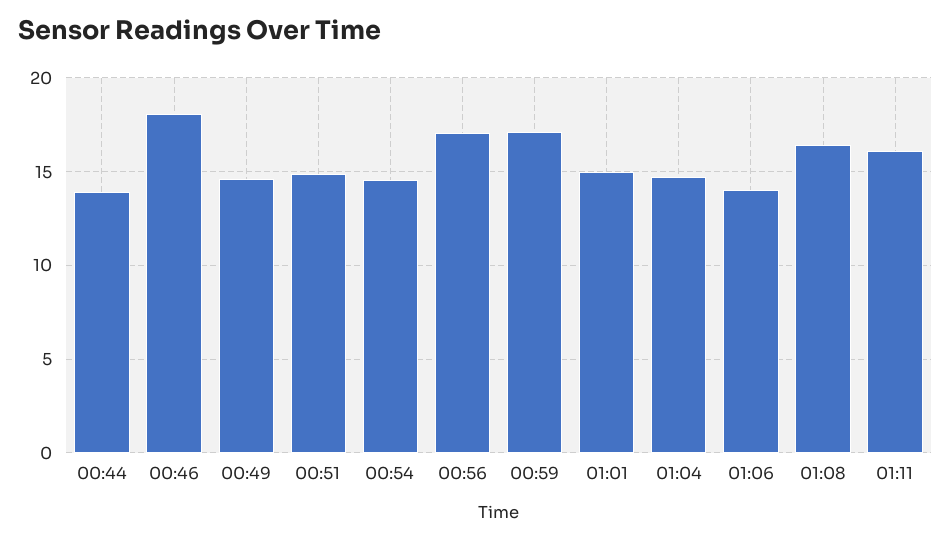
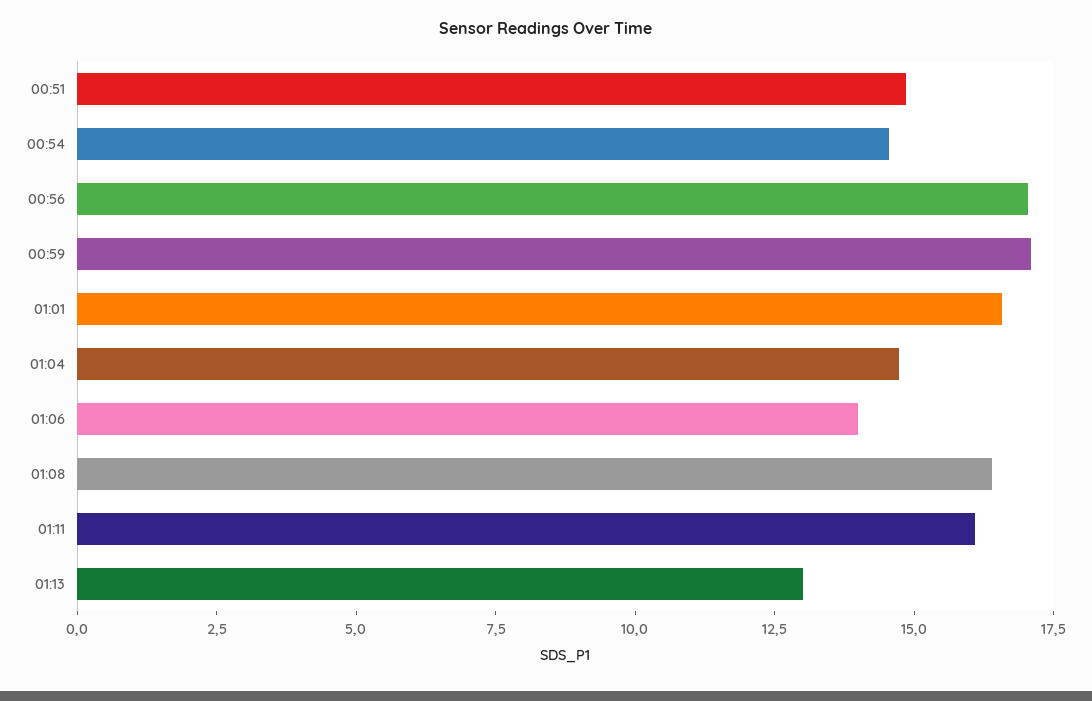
00:44: 14 -> none
00:46: 18 -> none
00:49: 14.5 -> none
01:01: 15 -> 16.5
01:13: none -> 13

